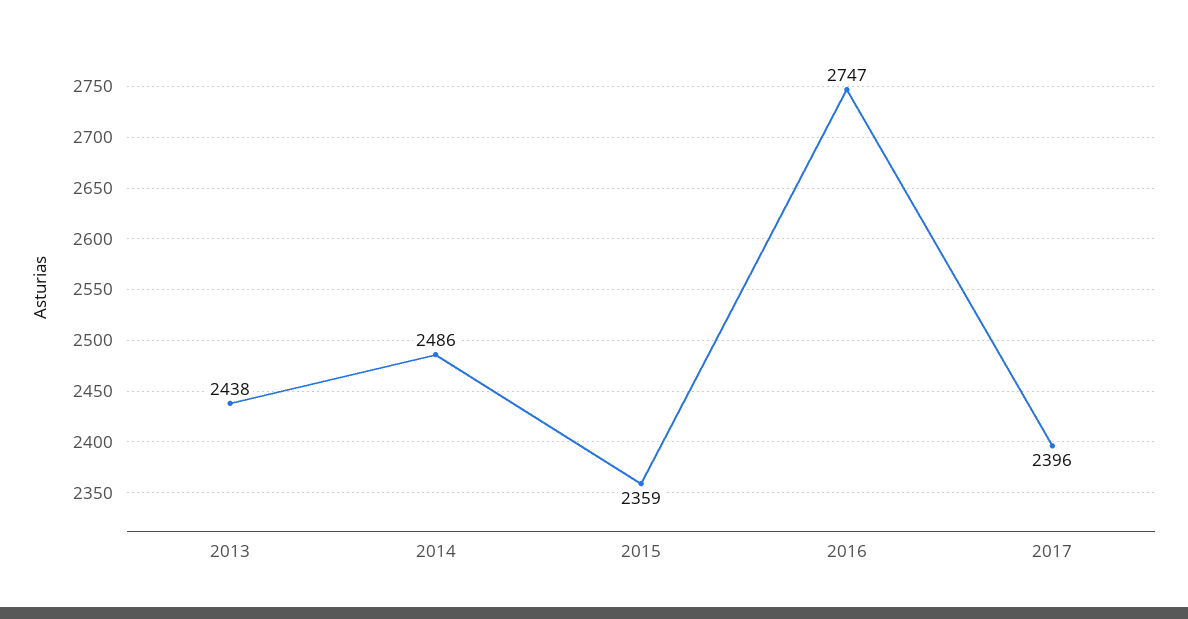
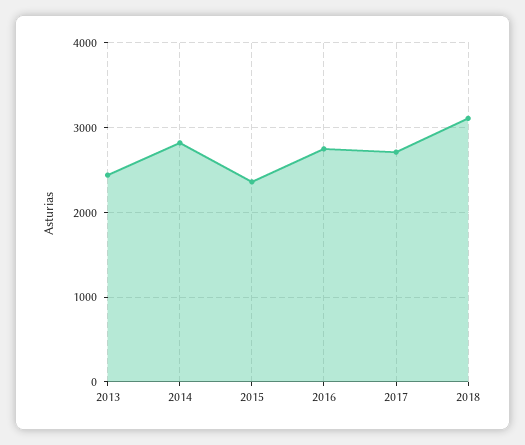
2014: 2486 -> 2800
2017: 2396 -> 2700
2018: none -> 3100

